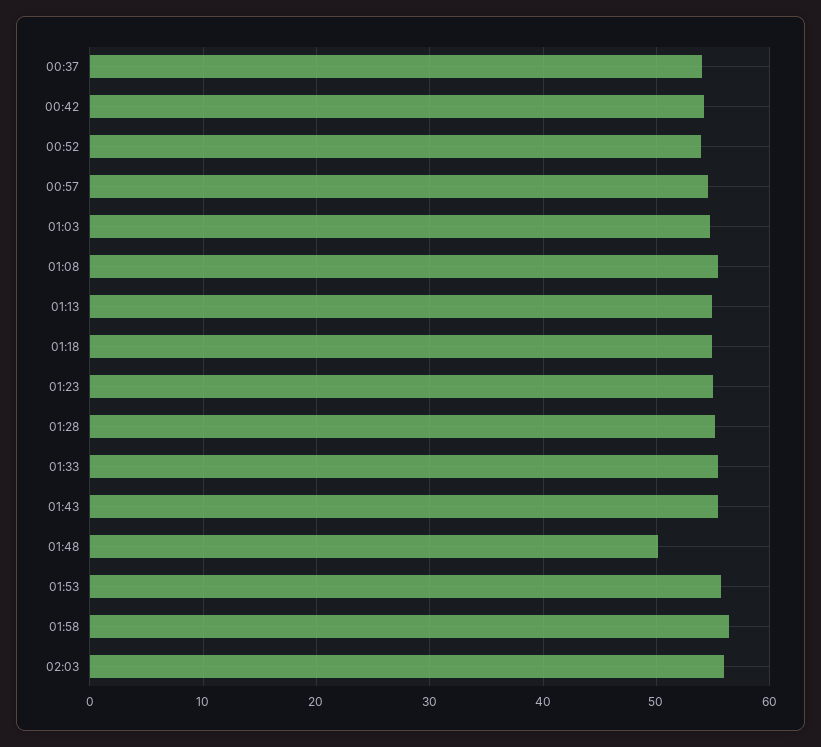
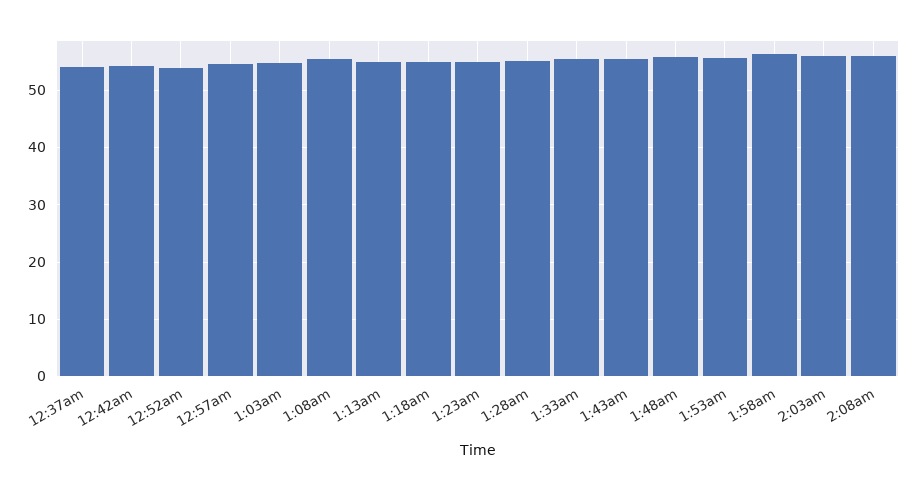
01:48: 50 -> 56
2:08am: none -> 56

